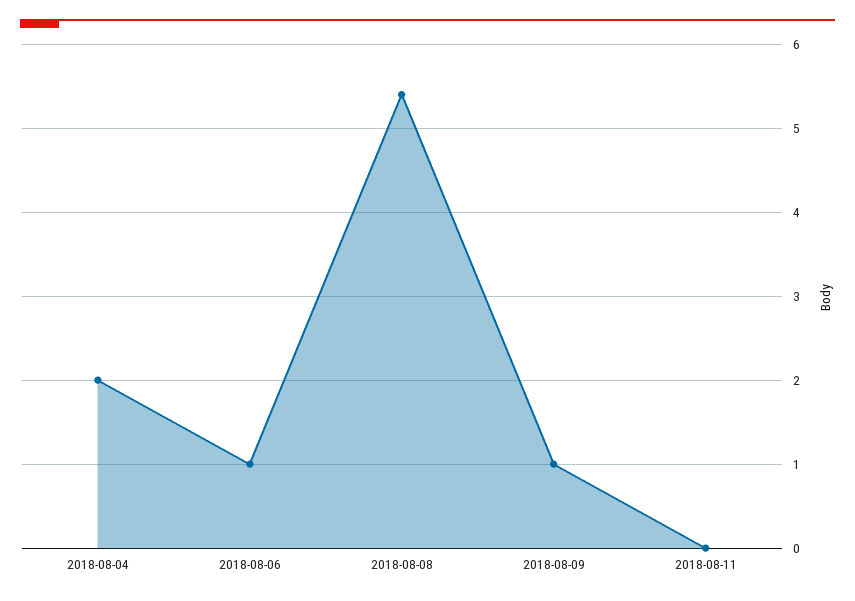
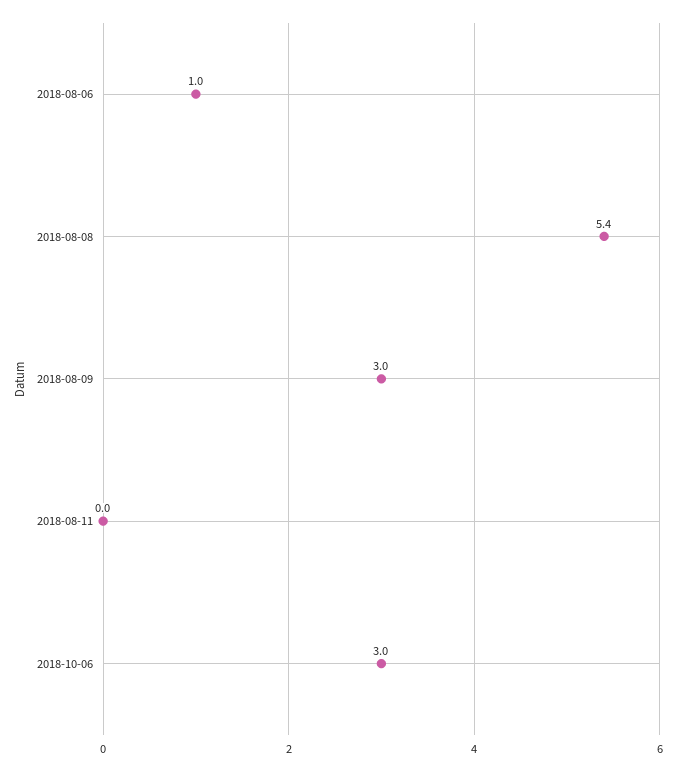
2018-08-04: 2 -> none
2018-08-09: 1 -> 3
2018-10-06: none -> 3

